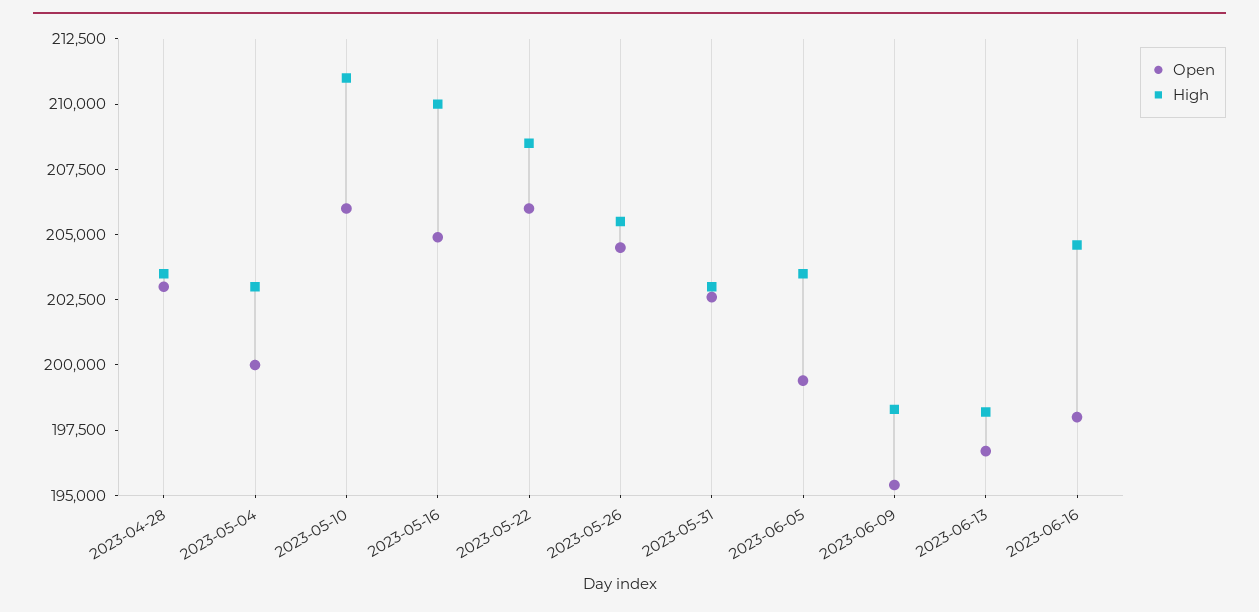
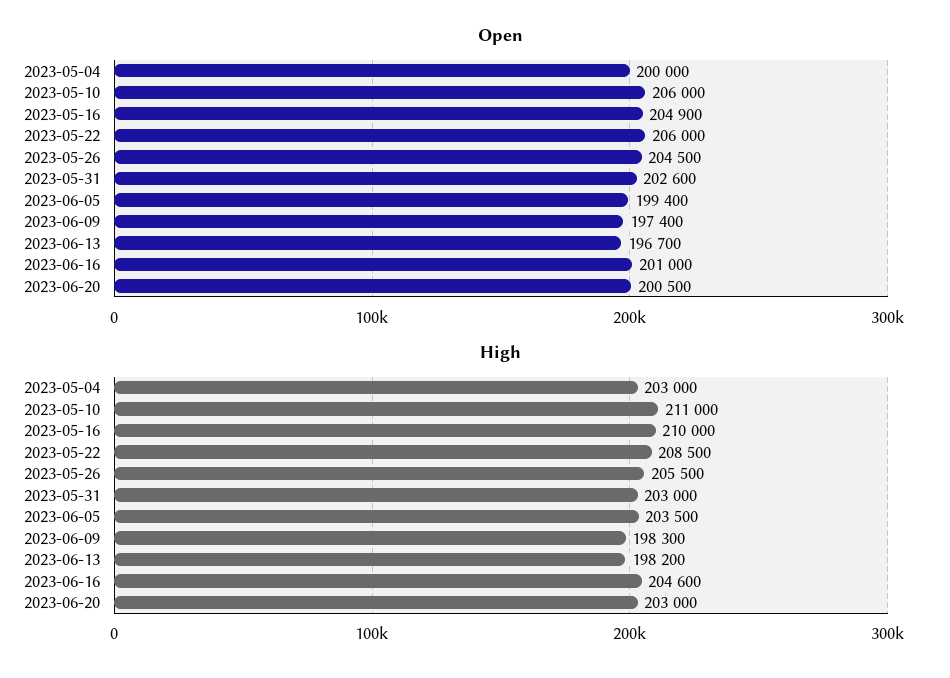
Open, 2023-04-28: 203000 -> none
High, 2023-04-28: 203500 -> none
Open, 2023-06-09: 195500 -> 197400
Open, 2023-06-16: 198000 -> 201000
Open, 2023-06-20: none -> 200500
High, 2023-06-20: none -> 203000

